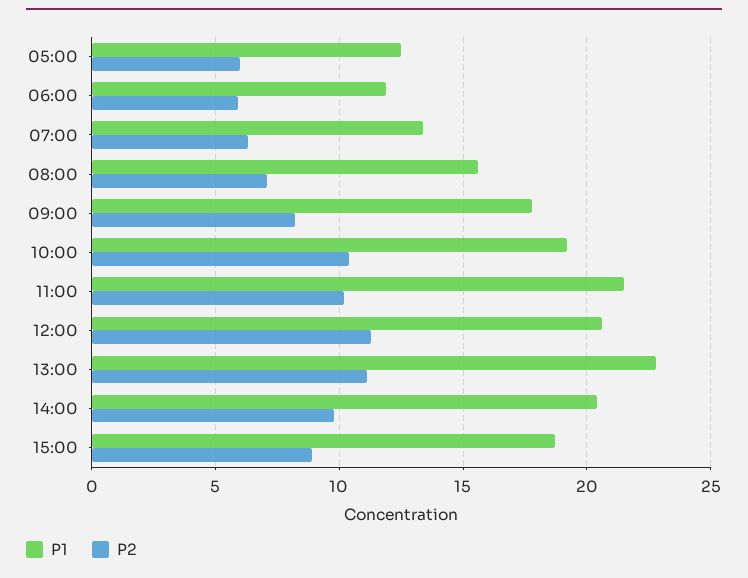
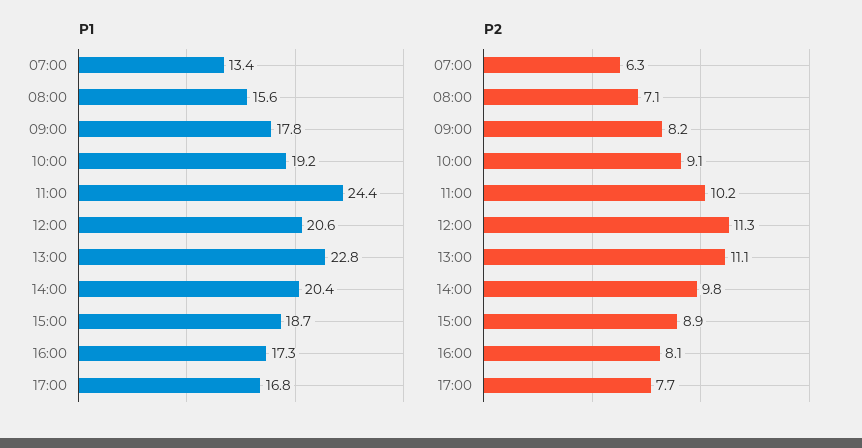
P1, 05:00: 12.5 -> none
P2, 05:00: 6 -> none
P1, 06:00: 12 -> none
P2, 06:00: 6 -> none
P2, 10:00: 10.5 -> 9.1
P1, 11:00: 21.5 -> 24.4
P1, 16:00: none -> 17.3
P1, 17:00: none -> 16.8
P2, 16:00: none -> 8.1
P2, 17:00: none -> 7.7

